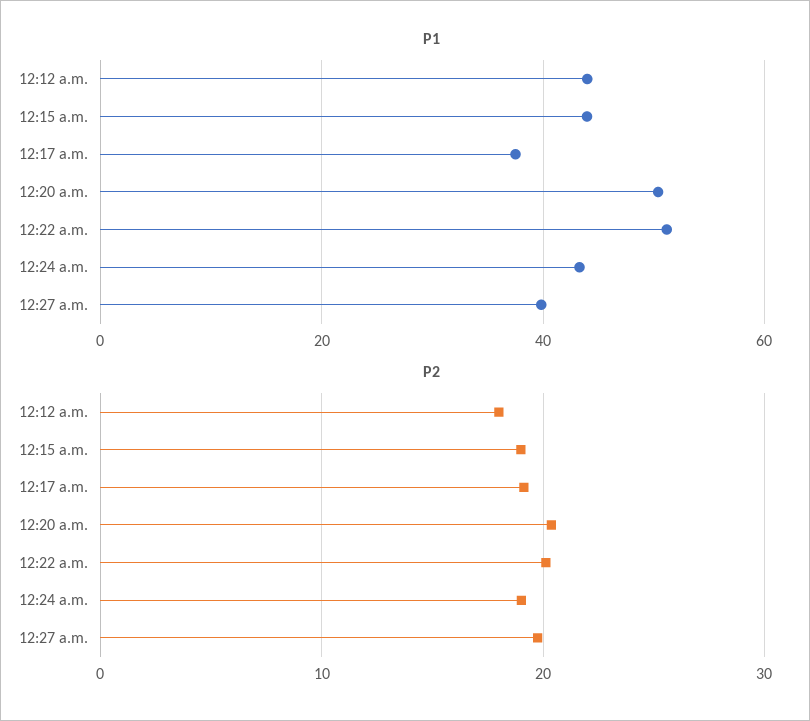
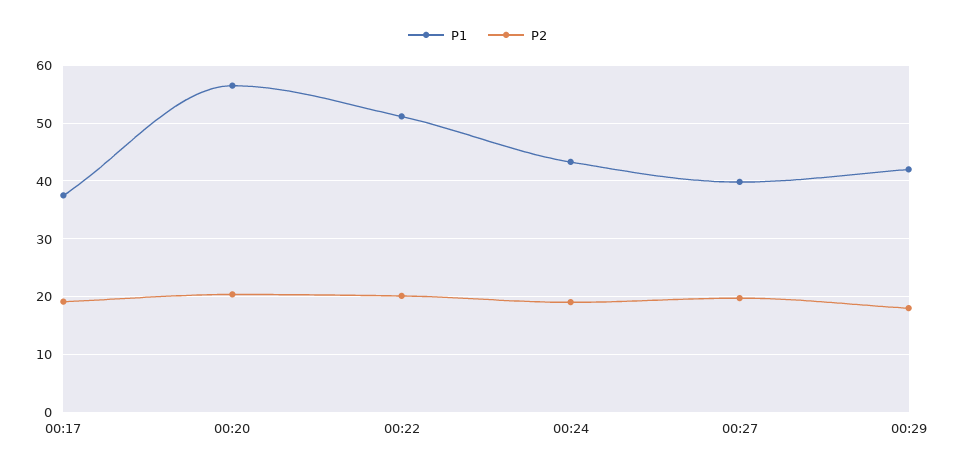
P1, 12:12 a.m.: 44 -> none
P1, 12:15 a.m.: 44 -> none
P1, 12:20 a.m.: 50 -> 56
P2, 12:12 a.m.: 18 -> none
P2, 12:15 a.m.: 19 -> none
P1, 00:29: none -> 42
P2, 00:29: none -> 18

